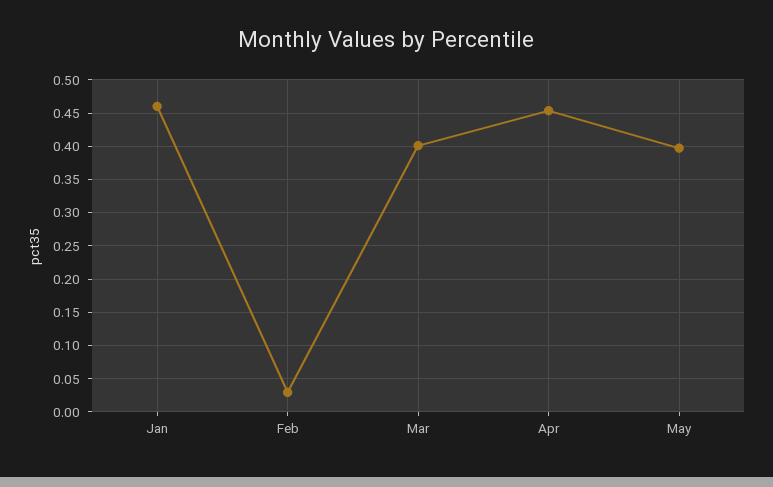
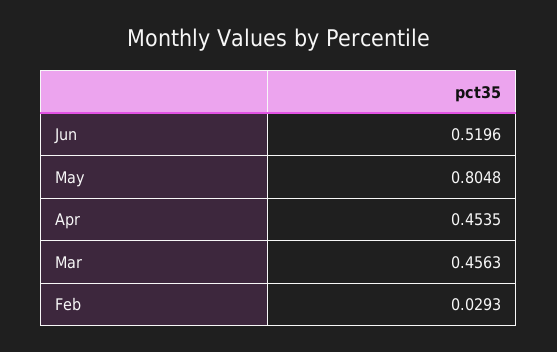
Jan: 0.46 -> none
Mar: 0.4 -> 0.4563
May: 0.4 -> 0.8048
Jun: none -> 0.5196

